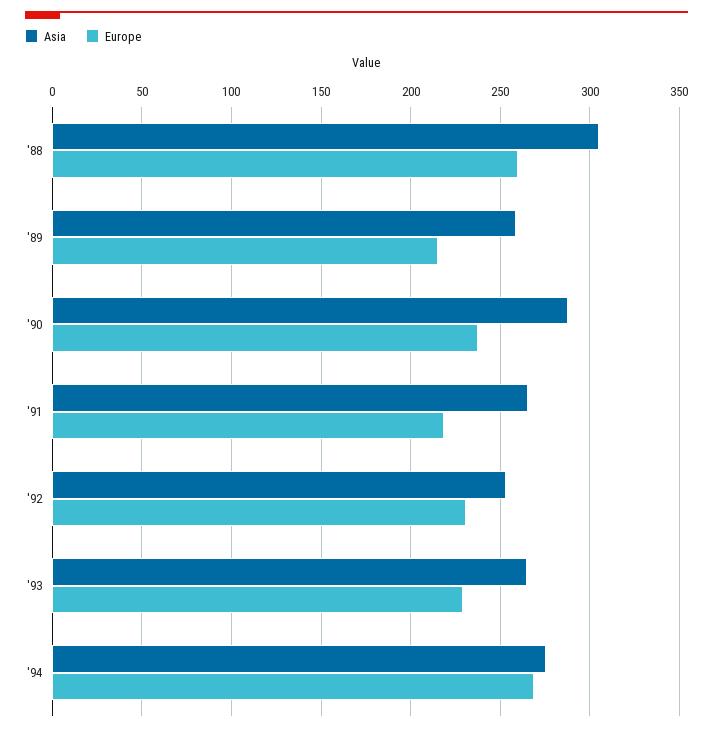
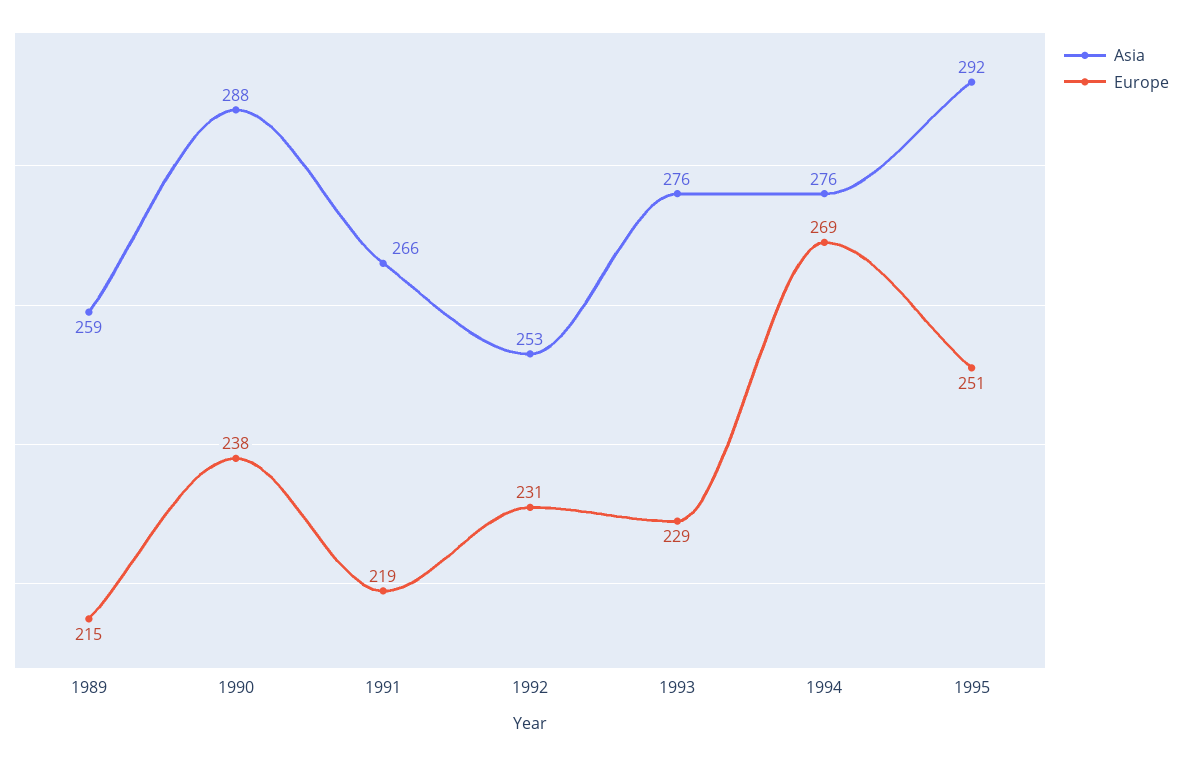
Asia, '88: 305 -> none
Europe, '88: 260 -> none
Asia, '93: 265 -> 276
Asia, 1995: none -> 292
Europe, 1995: none -> 251

